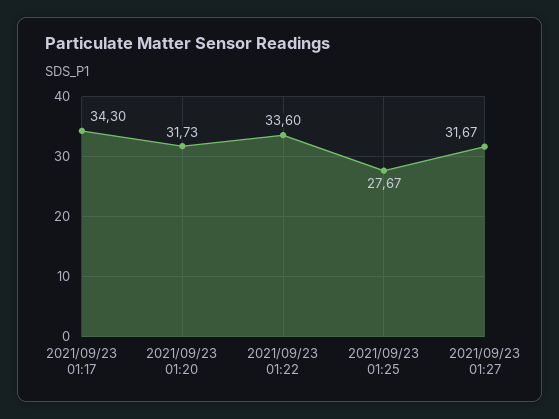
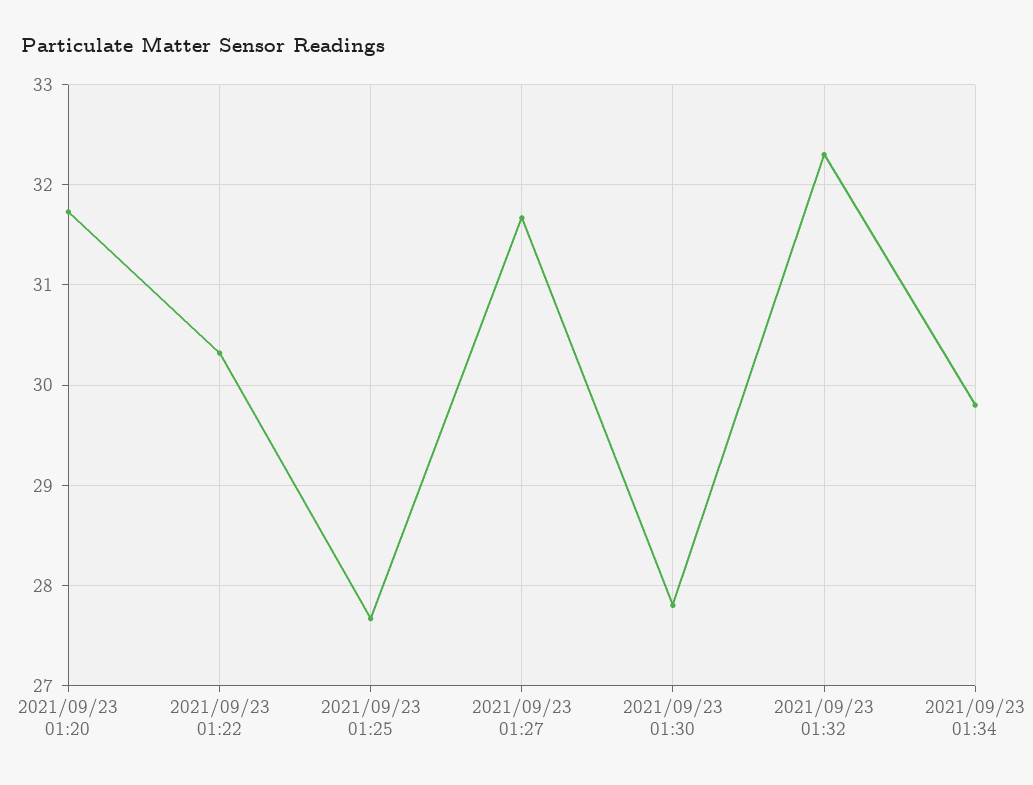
2021/09/23 01:17: 34.3 -> none
2021/09/23 01:22: 33.6 -> 30.3
2021/09/23 01:30: none -> 27.8
2021/09/23 01:32: none -> 32.3
2021/09/23 01:34: none -> 29.8

